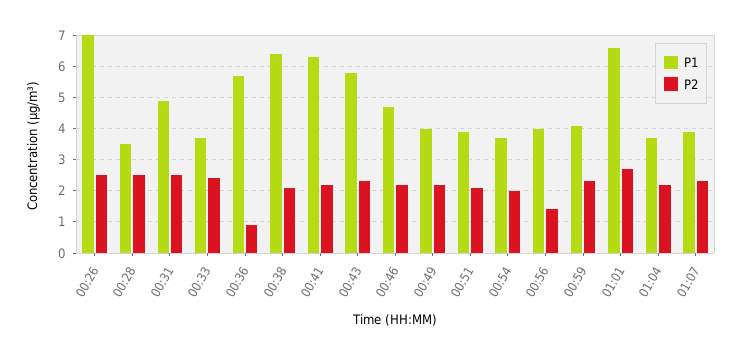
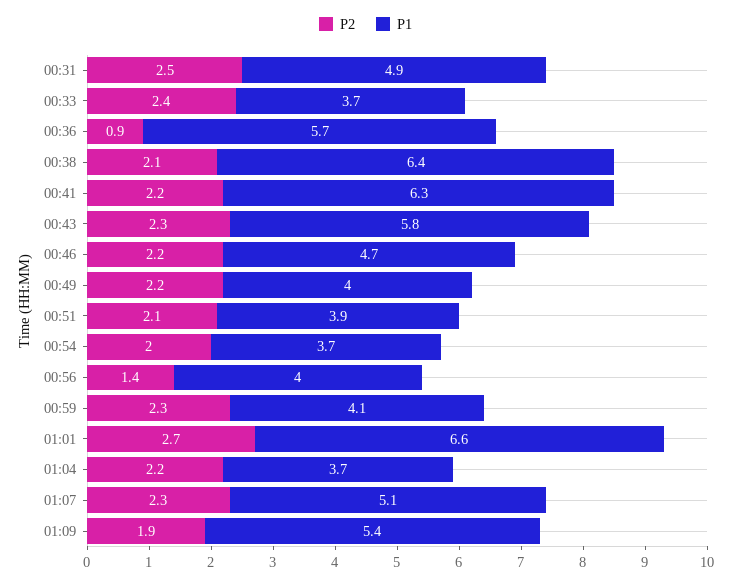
P1, 00:26: 7 -> none
P2, 00:26: 2.5 -> none
P1, 00:28: 3.5 -> none
P2, 00:28: 2.5 -> none
P1, 01:07: 4 -> 5.1
P2, 01:09: none -> 1.9
P1, 01:09: none -> 5.4

